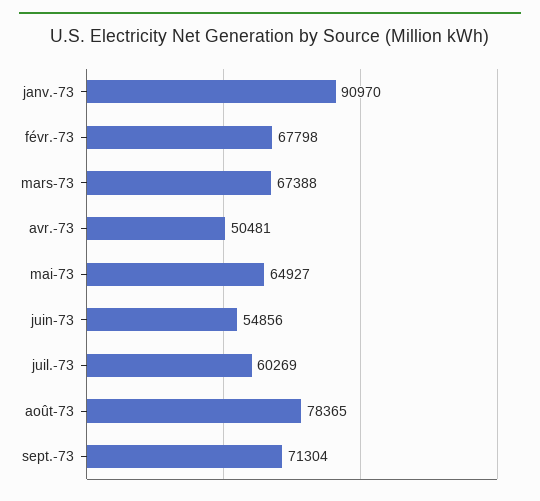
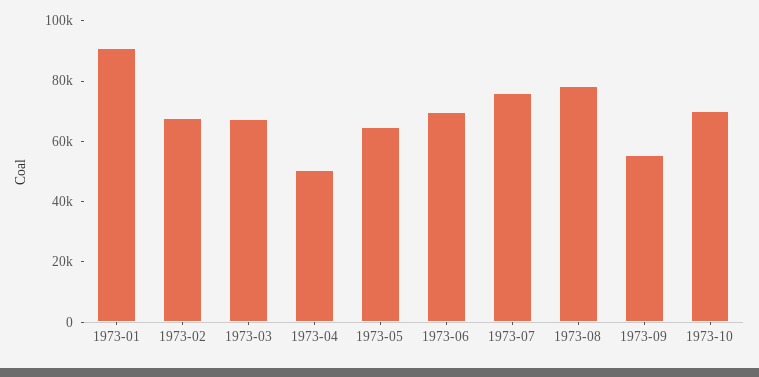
juin-73: 54856 -> 70000
juil.-73: 60269 -> 75000
sept.-73: 71304 -> 55000
1973-10: none -> 70000

